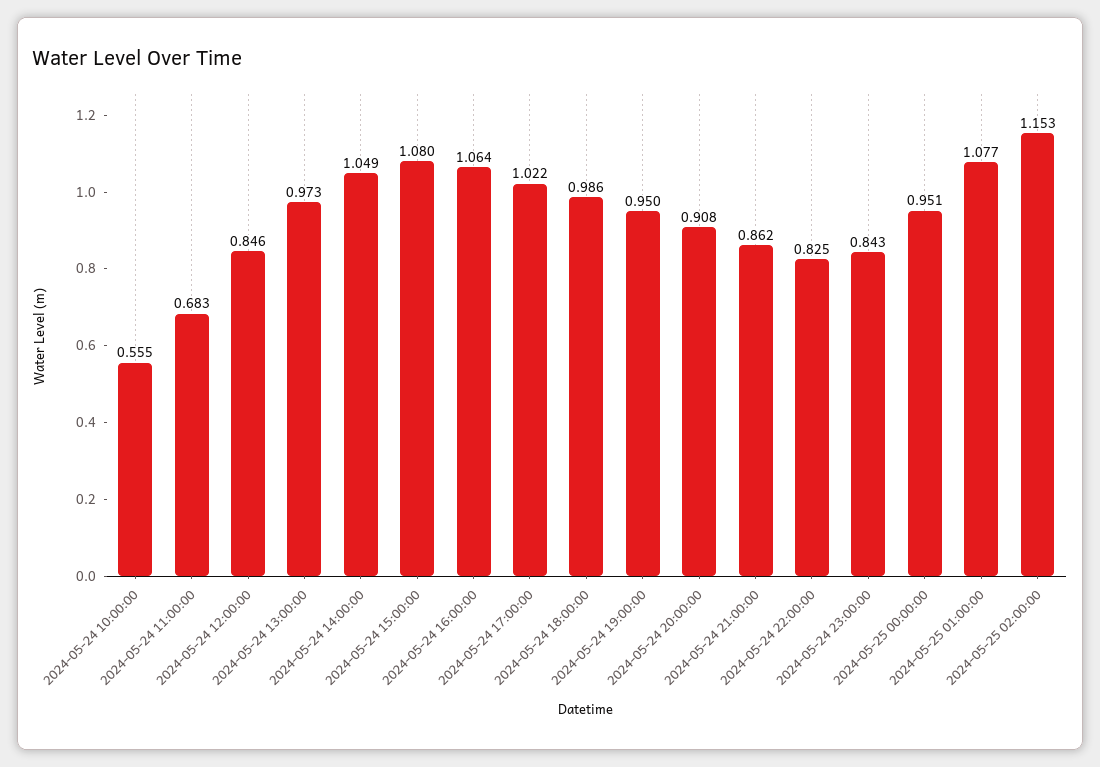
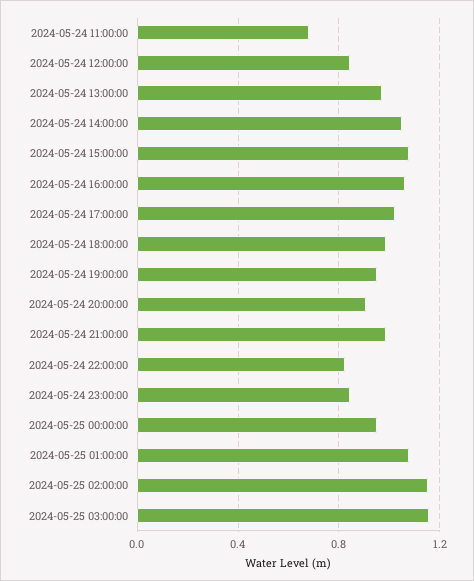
2024-05-24 10:00:00: 0.555 -> none
2024-05-24 21:00:00: 0.862 -> 1
2024-05-25 03:00:00: none -> 1.15

